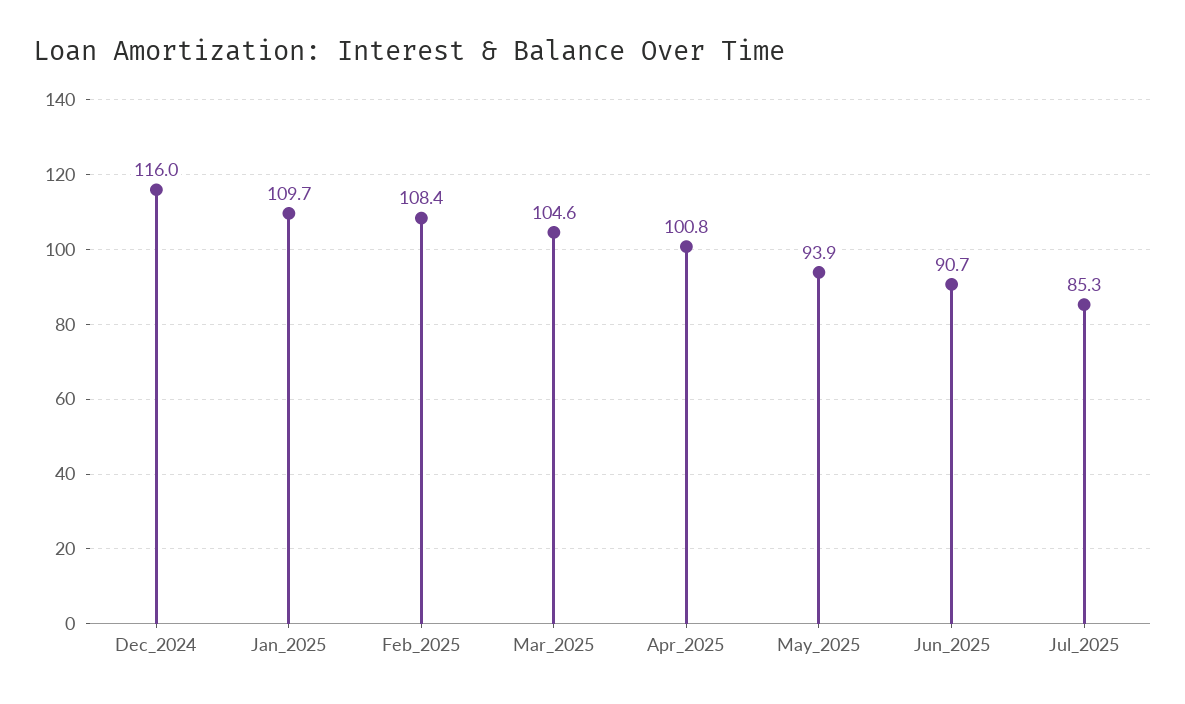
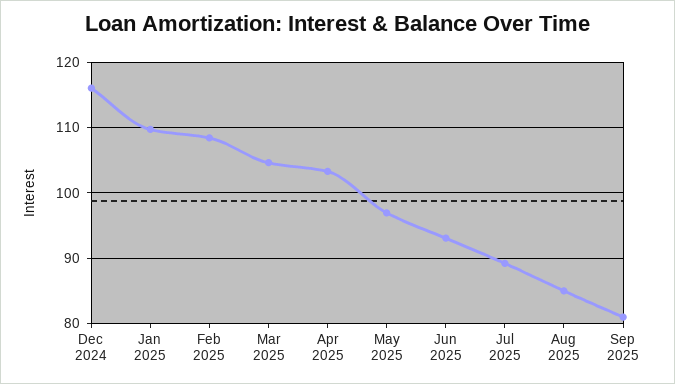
Apr_2025: 100.8 -> 103
May_2025: 93.9 -> 97
Jun_2025: 90.7 -> 93
Jul_2025: 85.3 -> 89
Aug 2025: none -> 85
Sep 2025: none -> 81

